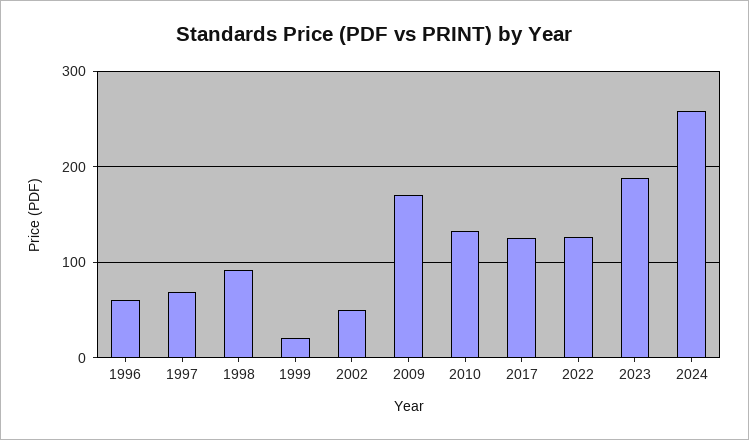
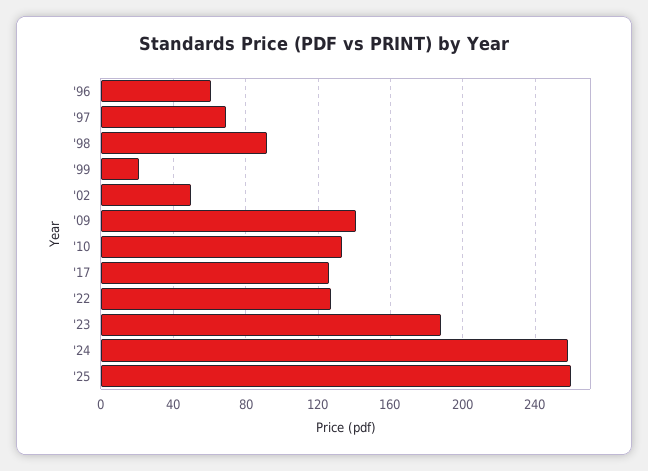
2009: 170 -> 140
'25: none -> 260

